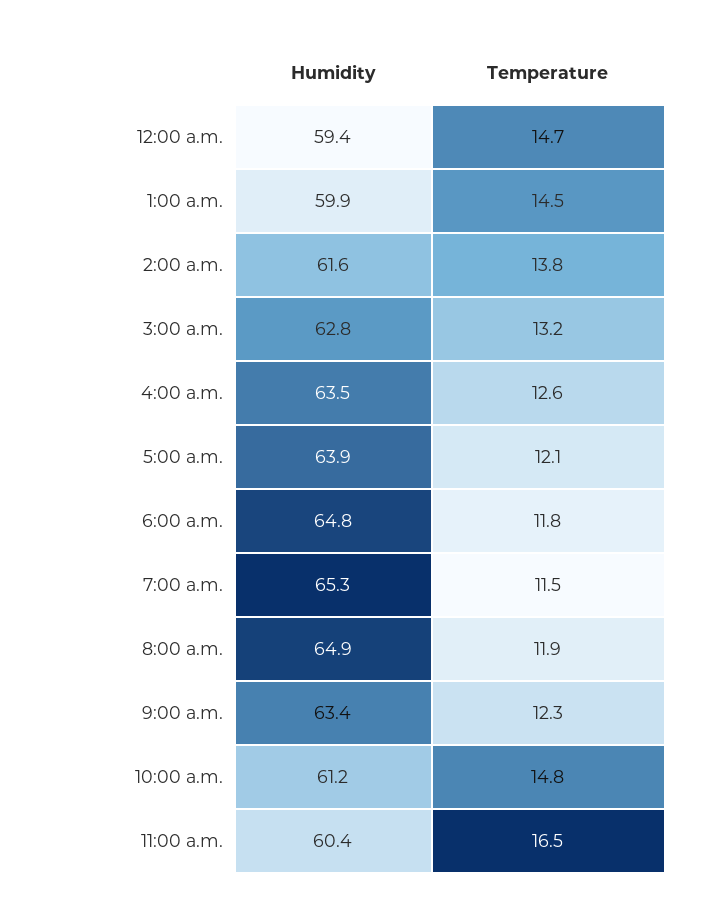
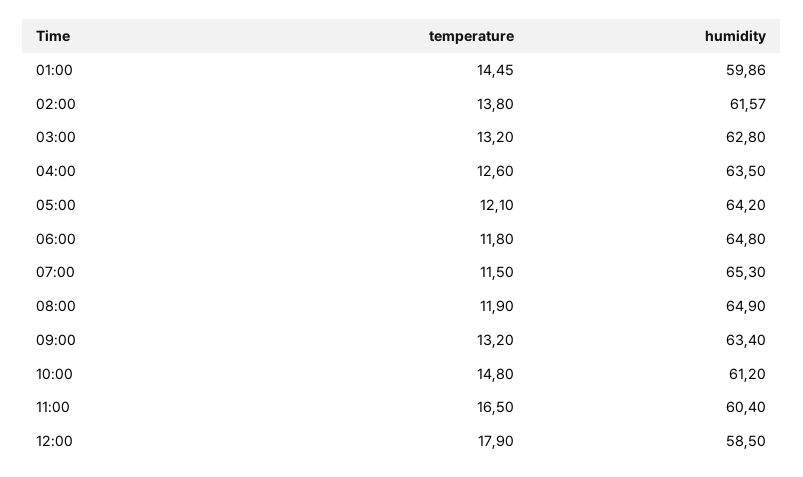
Humidity, 12:00 a.m.: 59.4 -> none
Temperature, 12:00 a.m.: 14.7 -> none
Humidity, 5:00 a.m.: 63.9 -> 64.2
Temperature, 9:00 a.m.: 12.3 -> 13.2
Temperature, 12:00: none -> 17.9
Humidity, 12:00: none -> 58.5

